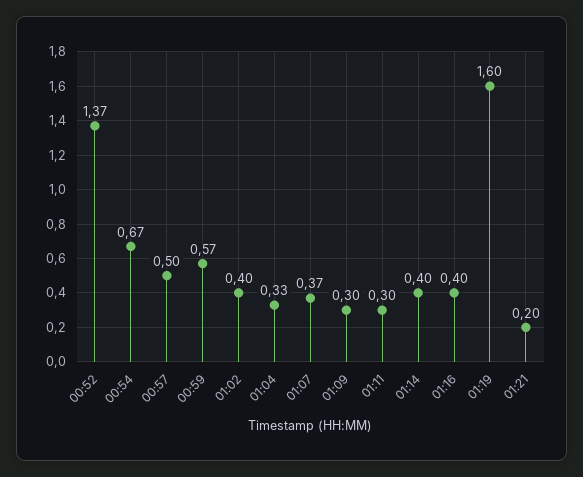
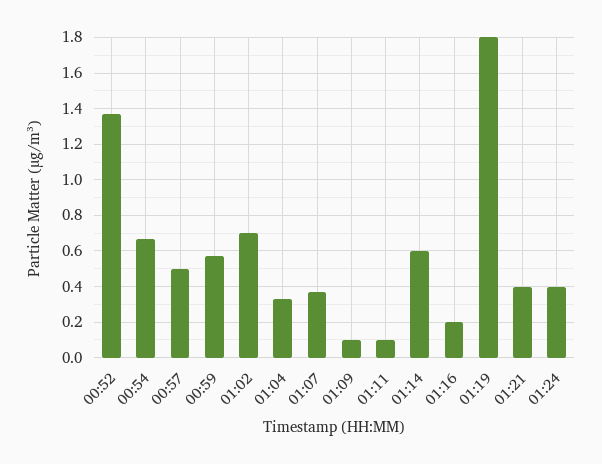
01:02: 0.4 -> 0.7
01:09: 0.3 -> 0.1
01:11: 0.3 -> 0.1
01:14: 0.4 -> 0.6
01:16: 0.4 -> 0.2
01:19: 1.6 -> 1.8
01:21: 0.2 -> 0.4
01:24: none -> 0.4

